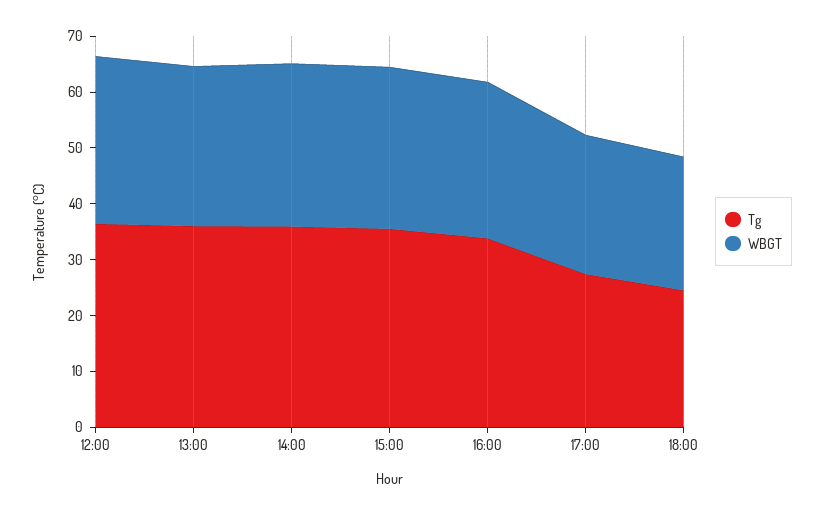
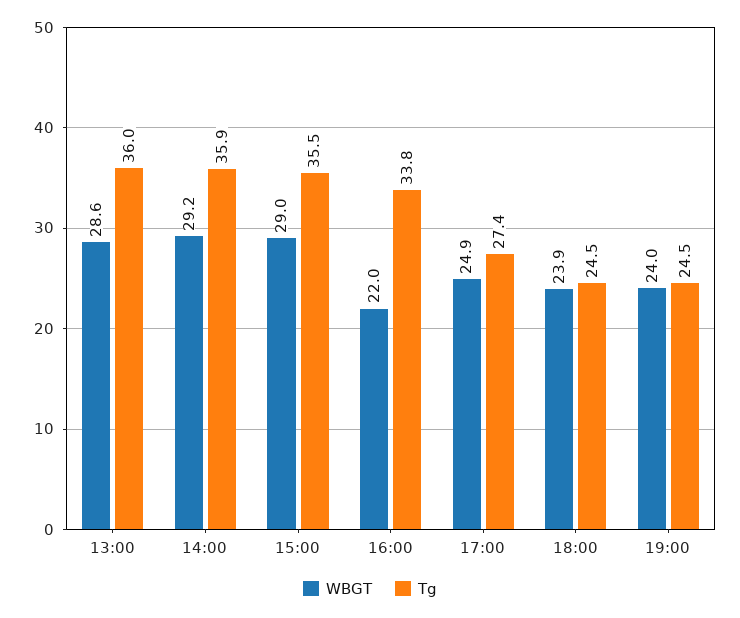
Tg, 12:00: 36 -> none
WBGT, 12:00: 30 -> none
WBGT, 16:00: 28 -> 22
WBGT, 19:00: none -> 24
Tg, 19:00: none -> 24.5

